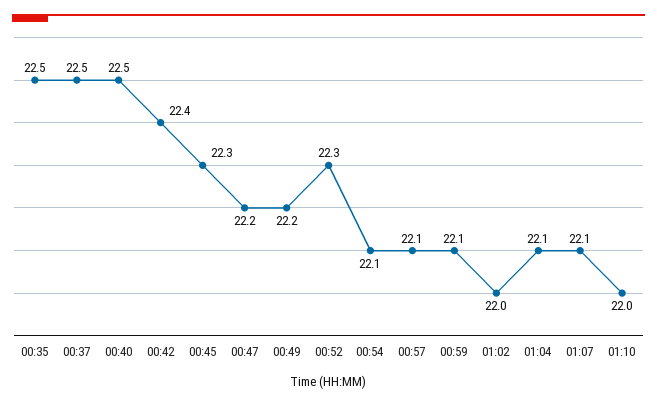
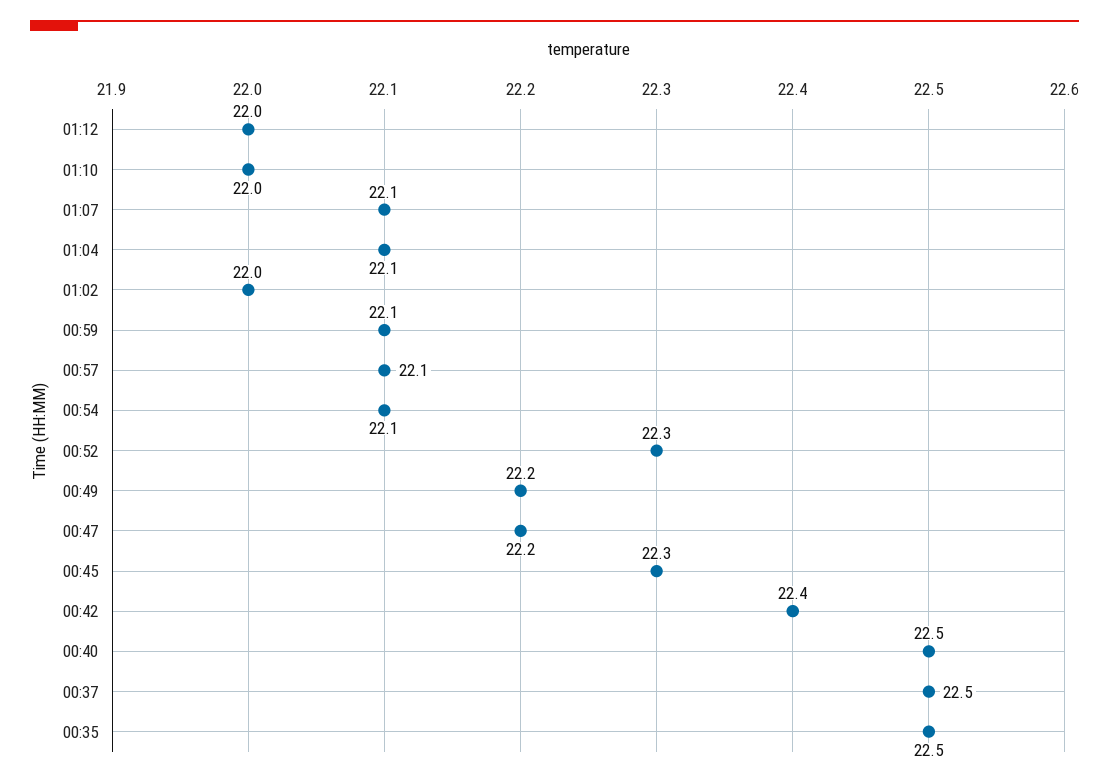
01:12: none -> 22

